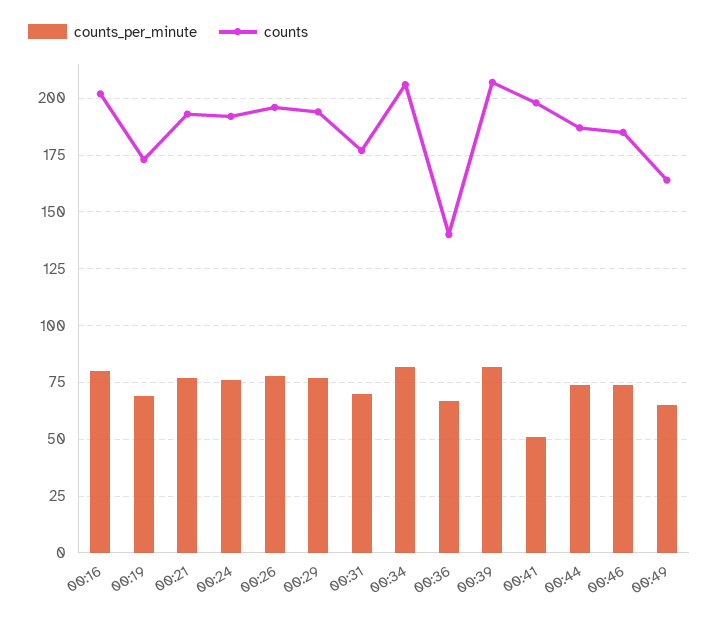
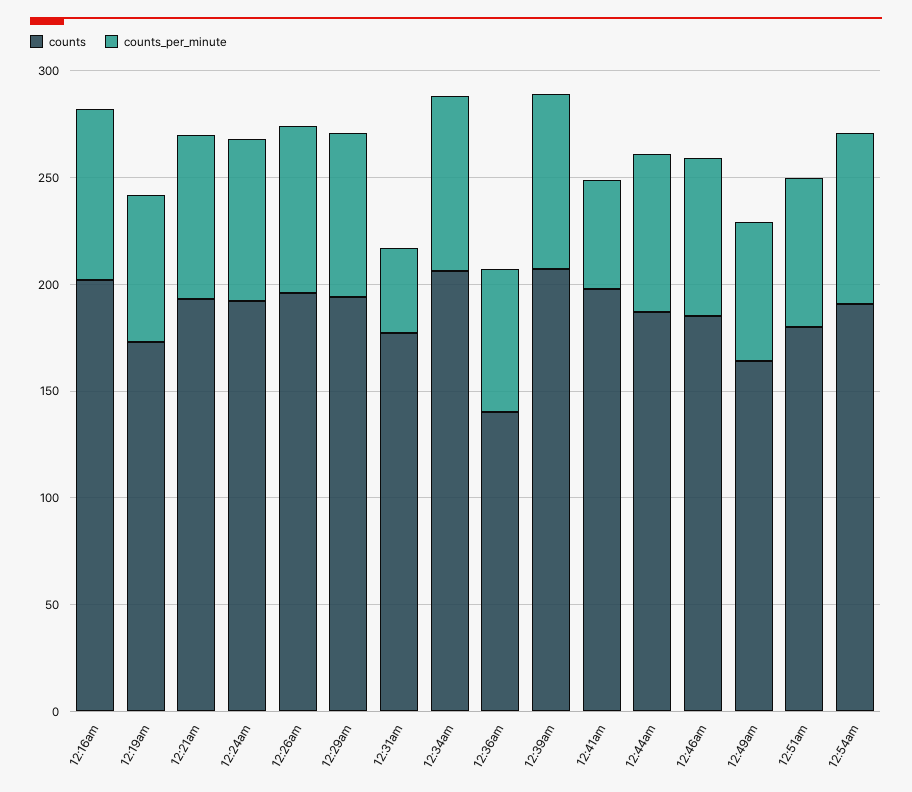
counts_per_minute, 00:31: 70 -> 40
counts, 12:51am: none -> 180
counts_per_minute, 12:51am: none -> 70
counts, 12:54am: none -> 190
counts_per_minute, 12:54am: none -> 80

